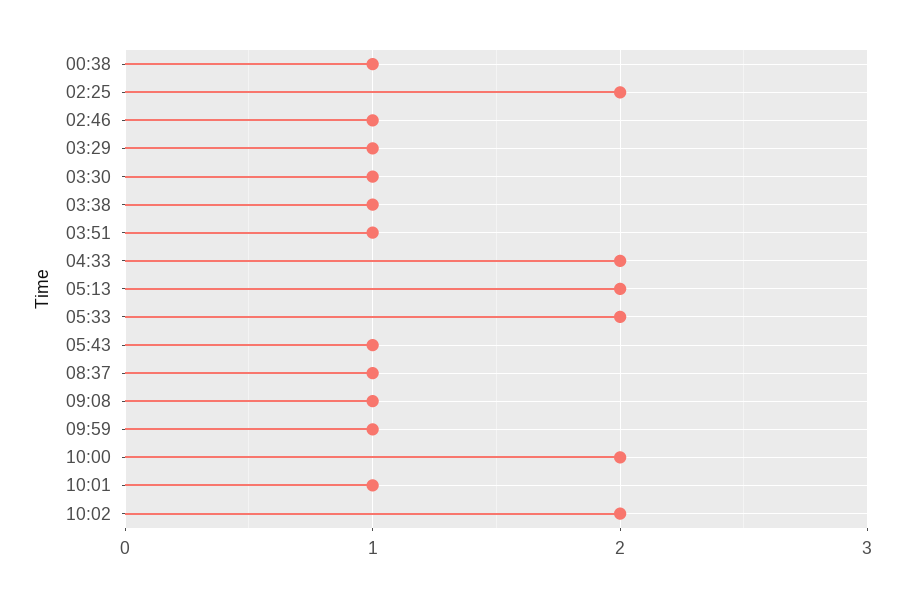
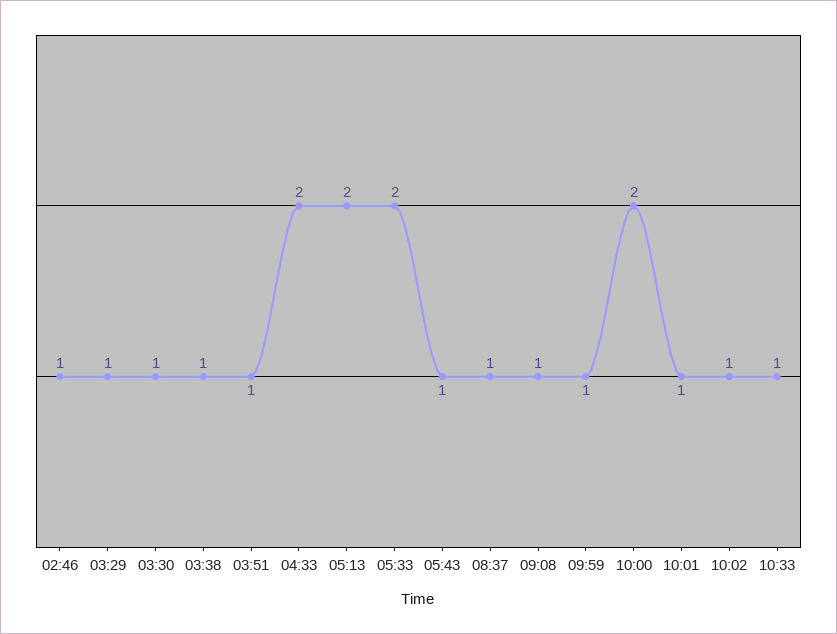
00:38: 1 -> none
02:25: 2 -> none
10:02: 2 -> 1
10:33: none -> 1

